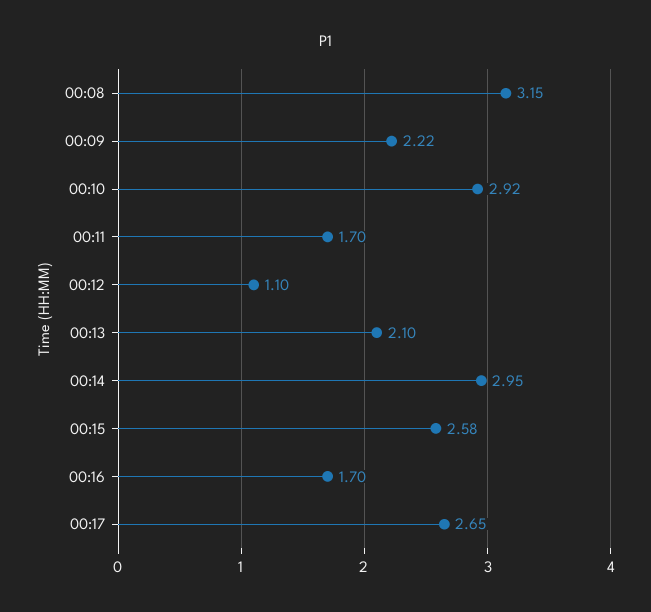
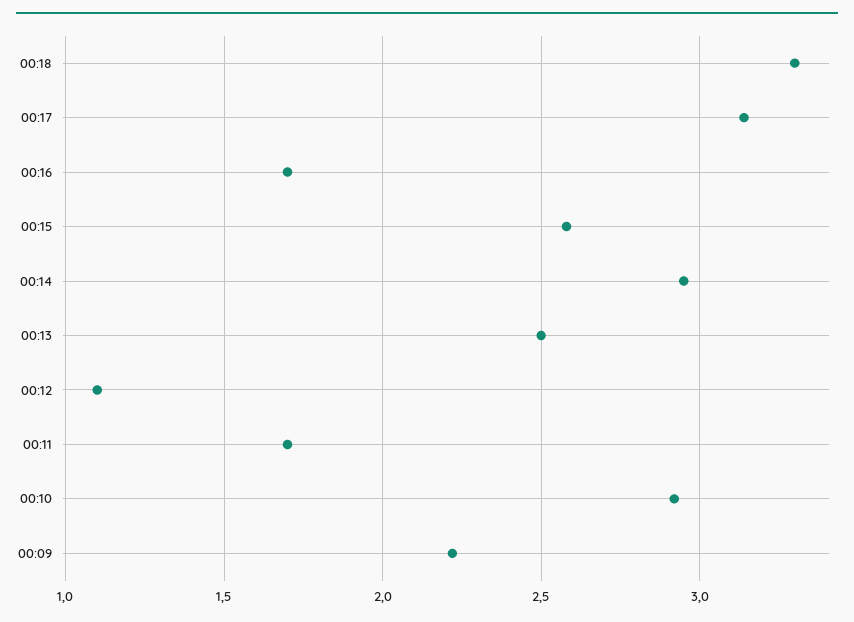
00:08: 3.15 -> none
00:13: 2.1 -> 2.5
00:17: 2.65 -> 3.15
00:18: none -> 3.3

